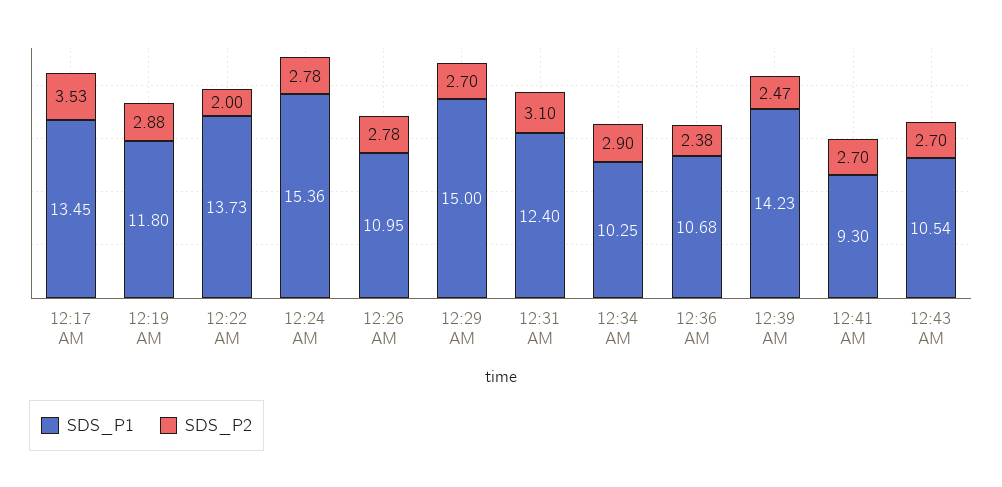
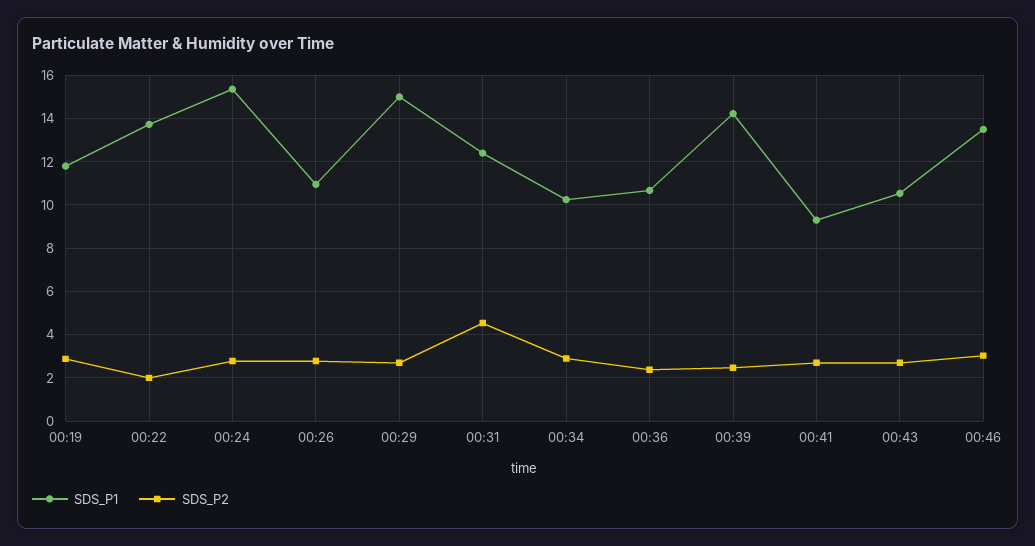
SDS_P1, 12:17 AM: 13.45 -> none
SDS_P2, 12:17 AM: 3.53 -> none
SDS_P2, 12:31 AM: 3.1 -> 4.5
SDS_P1, 00:46: none -> 13.5
SDS_P2, 00:46: none -> 3

